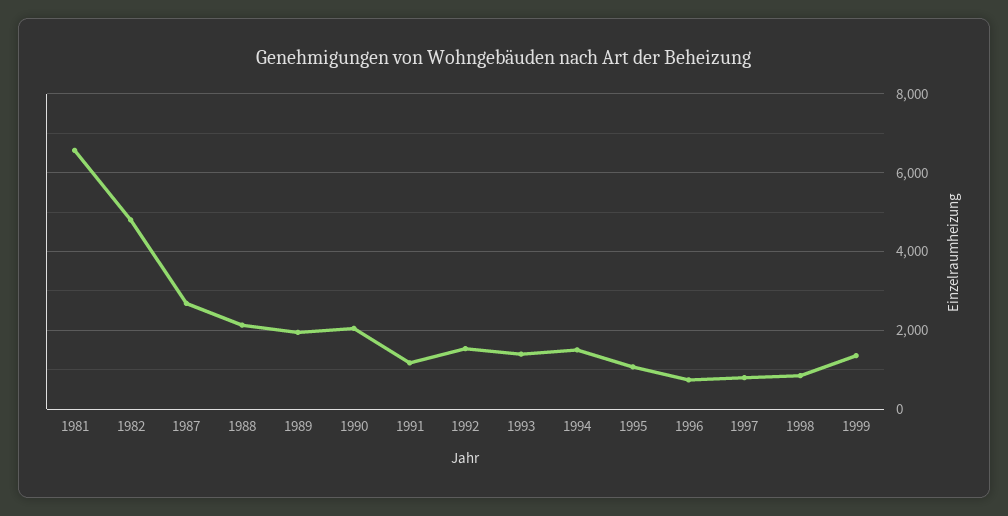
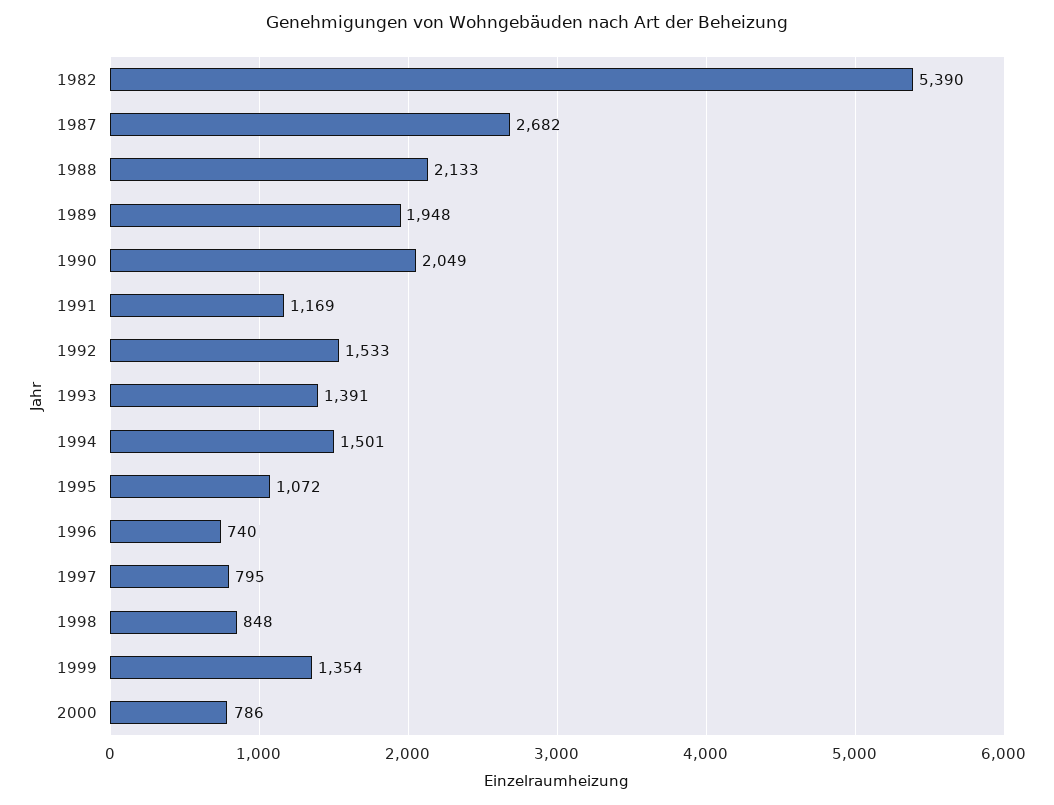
1981: 6600 -> none
1982: 4800 -> 5390
2000: none -> 786

